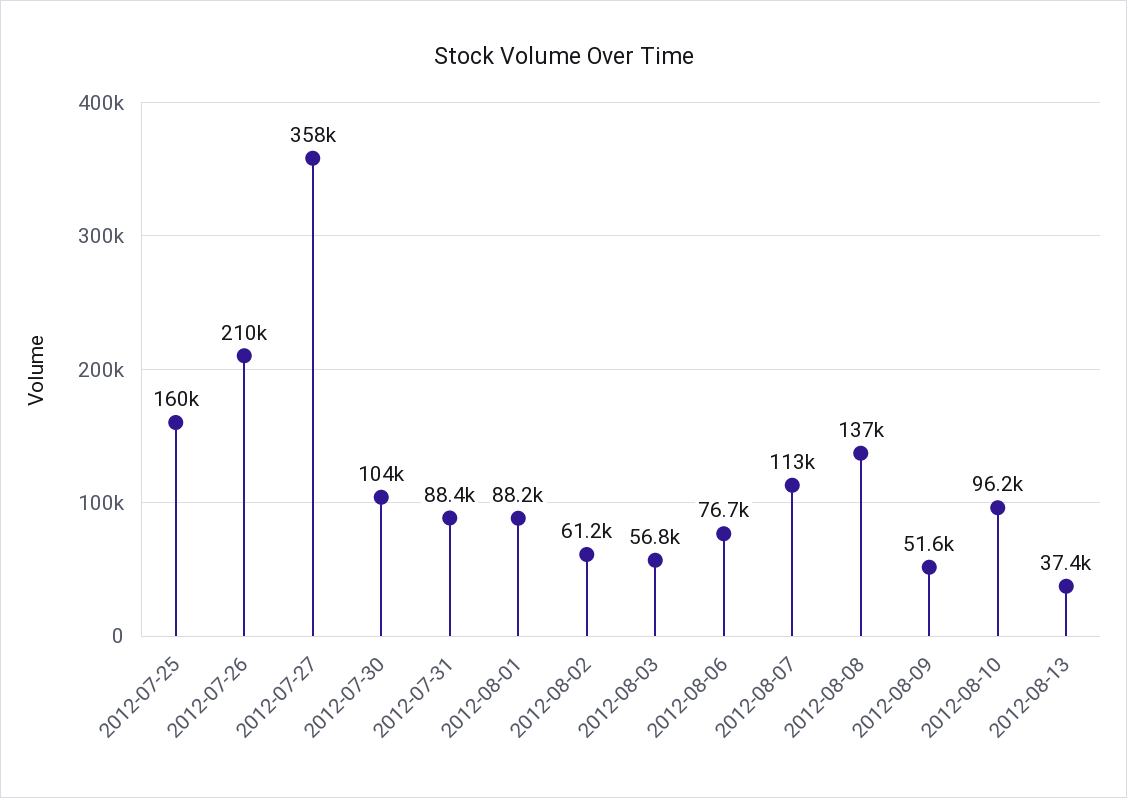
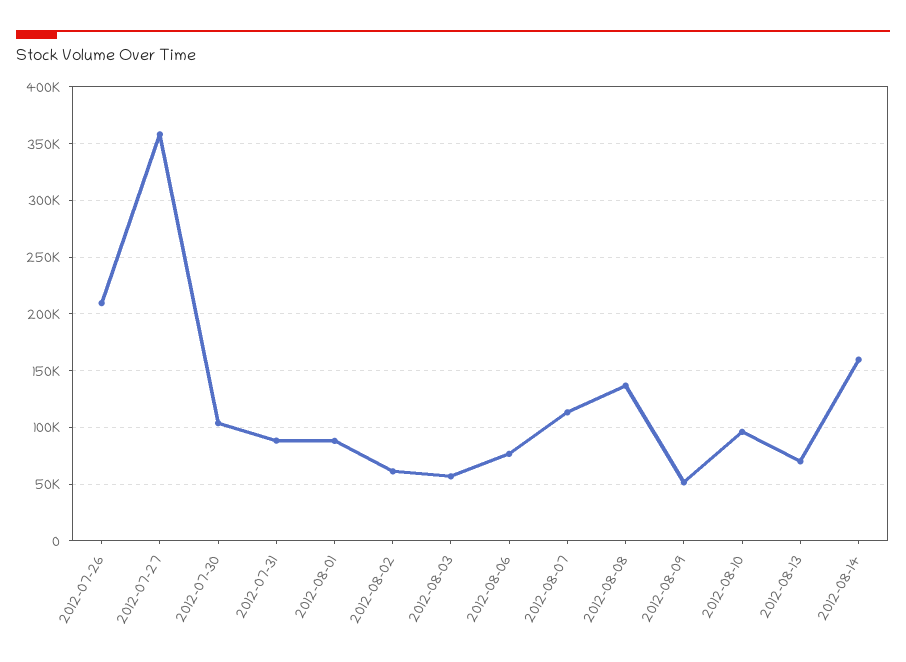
2012-07-25: 160000 -> none
2012-08-13: 37400 -> 70000
2012-08-14: none -> 160000

